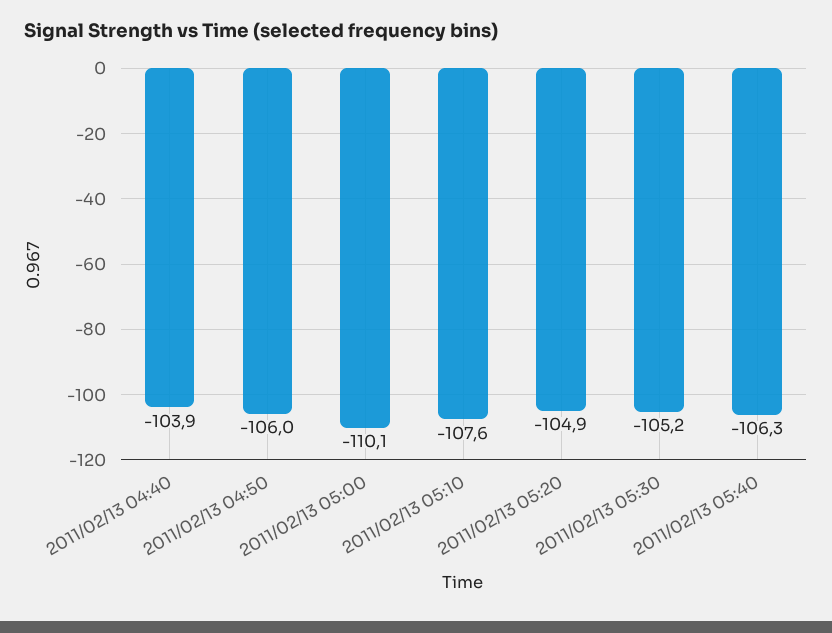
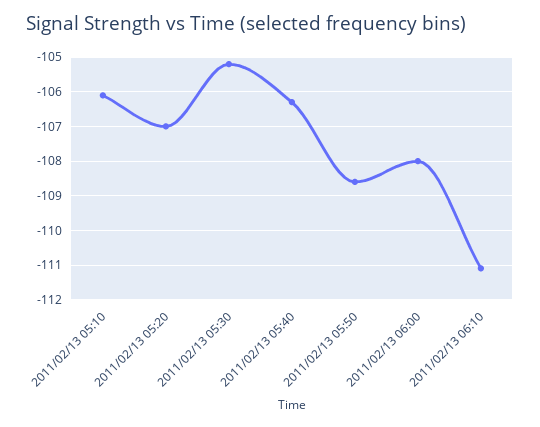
2011/02/13 04:40: -103.9 -> none
2011/02/13 04:50: -106 -> none
2011/02/13 05:00: -110.1 -> none
2011/02/13 05:10: -107.6 -> -106
2011/02/13 05:20: -104.9 -> -107
2011/02/13 05:50: none -> -108.5
2011/02/13 06:00: none -> -108
2011/02/13 06:10: none -> -111

